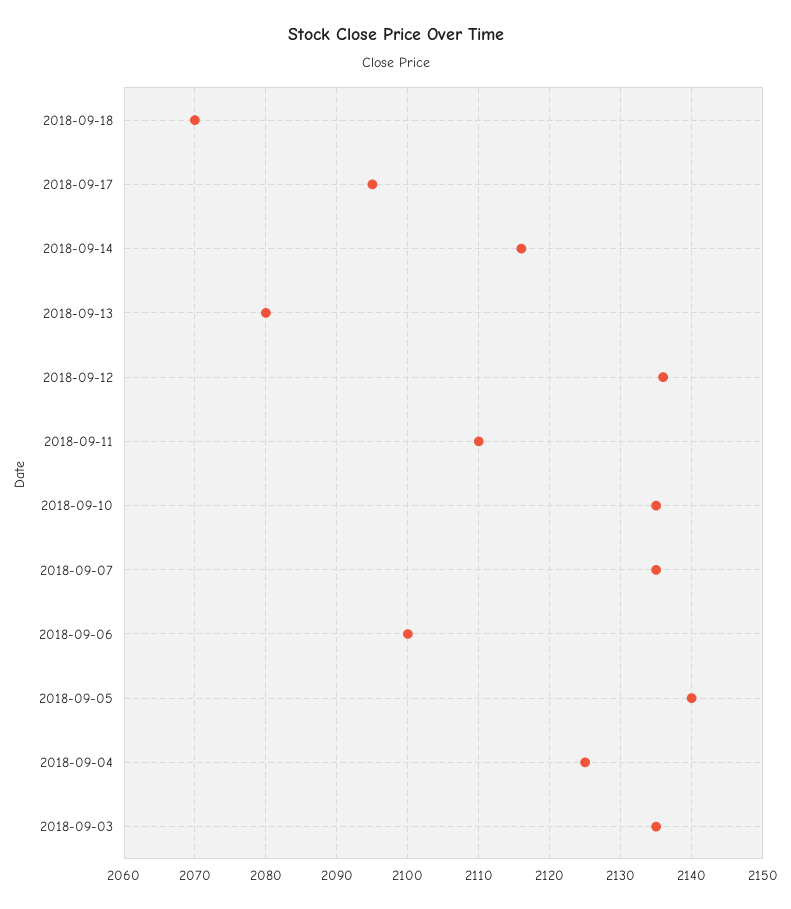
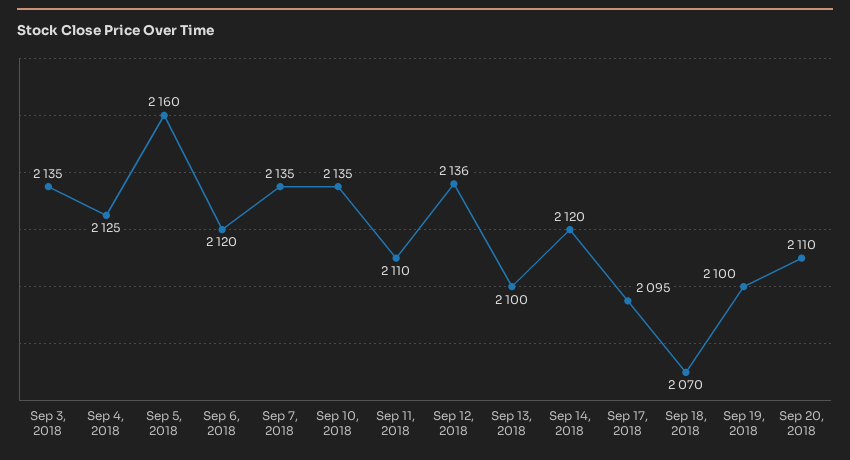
2018-09-14: 2116 -> 2120
2018-09-13: 2080 -> 2100
2018-09-06: 2100 -> 2120
2018-09-05: 2140 -> 2160
Sep 19, 2018: none -> 2100
Sep 20, 2018: none -> 2110

